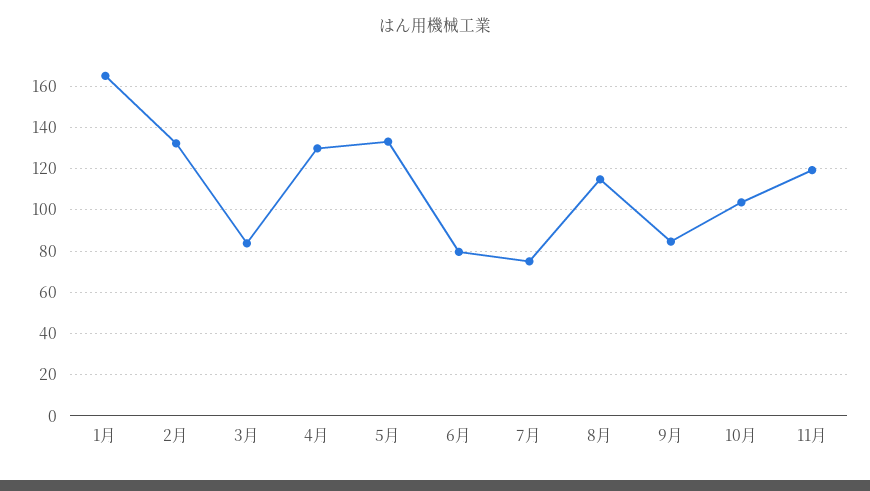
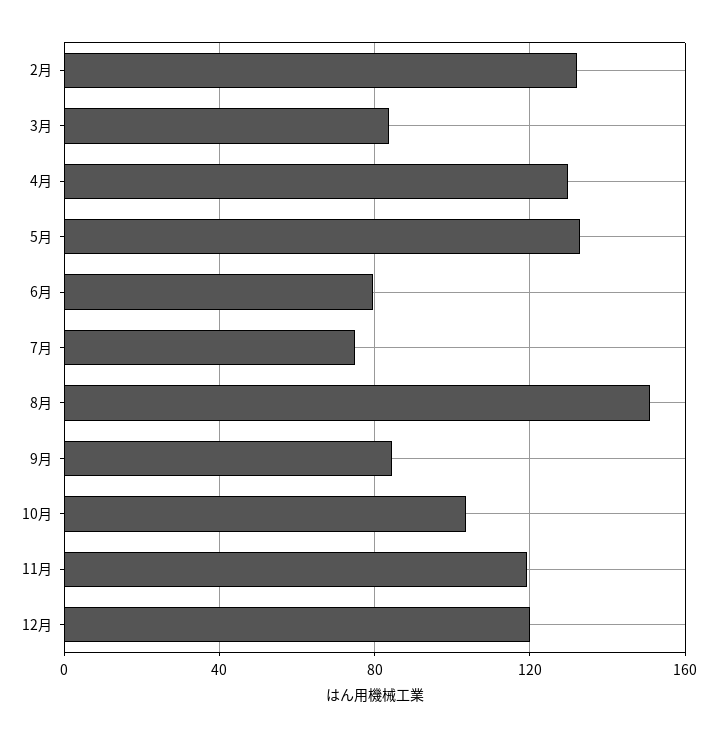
1月: 165 -> none
8月: 115 -> 150
12月: none -> 120

